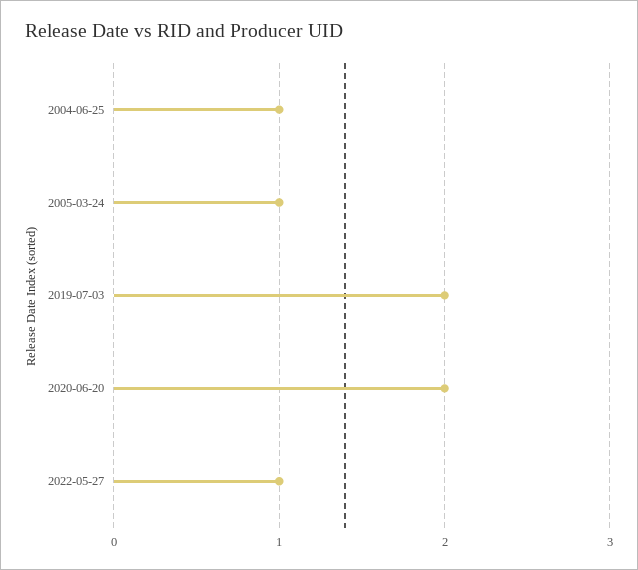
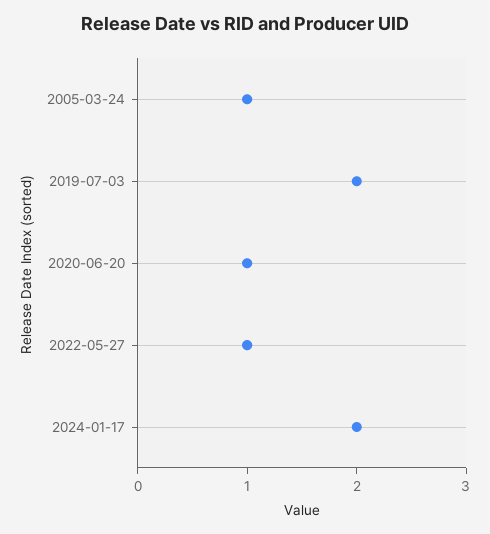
2004-06-25: 1 -> none
2020-06-20: 2 -> 1
2024-01-17: none -> 2

